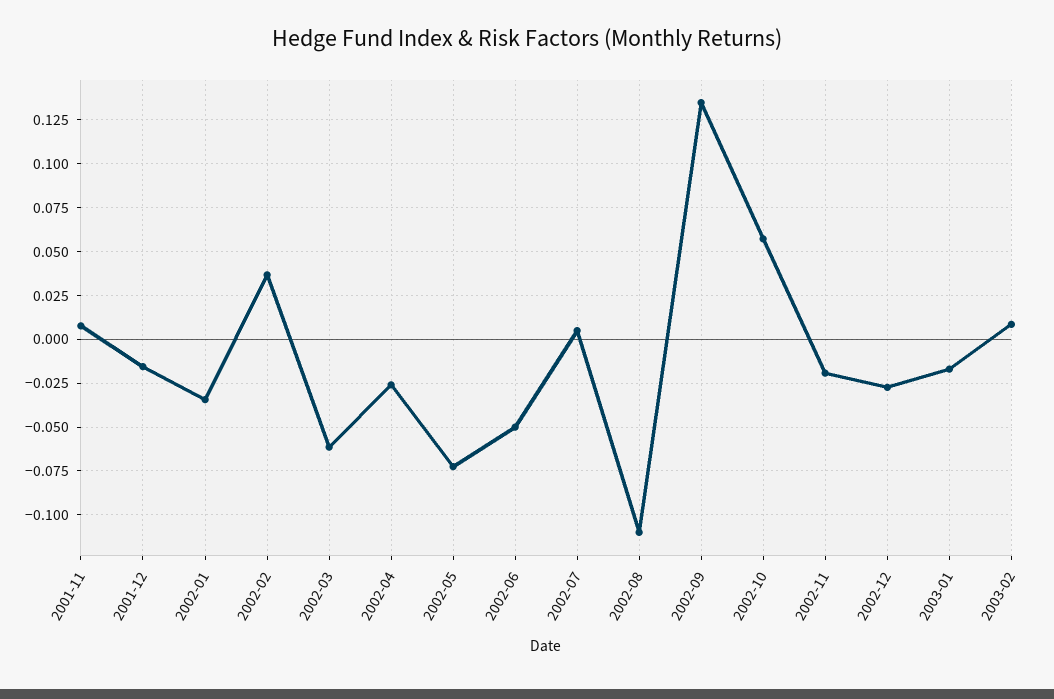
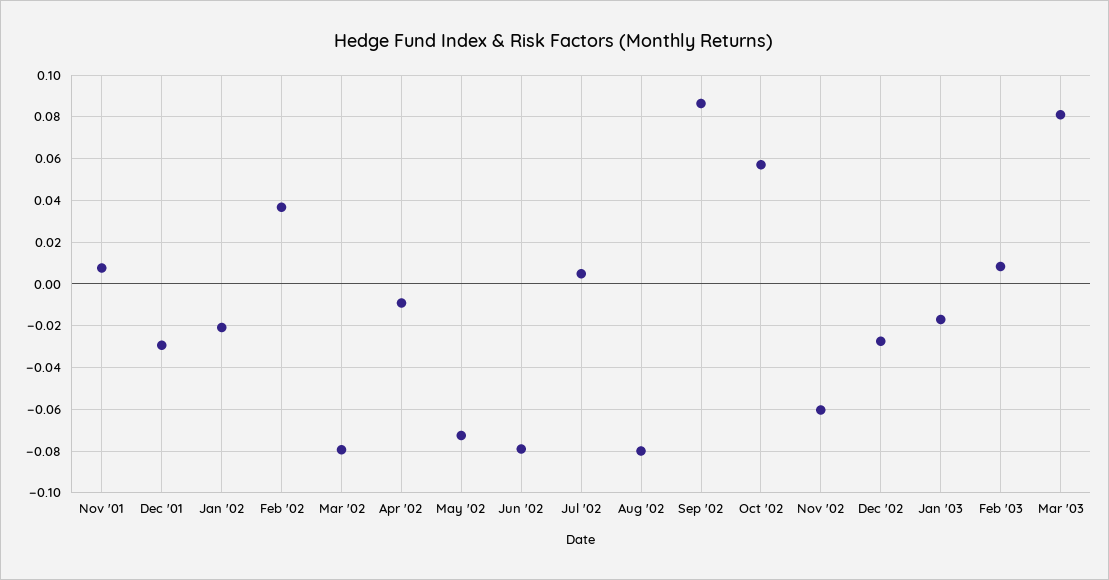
2001-12: -0.015 -> -0.03
2002-01: -0.035 -> -0.02
2002-03: -0.06 -> -0.08
2002-04: -0.025 -> -0.01
2002-06: -0.05 -> -0.08
2002-08: -0.11 -> -0.08
2002-09: 0.135 -> 0.085
2002-11: -0.02 -> -0.06
Mar '03: none -> 0.08

